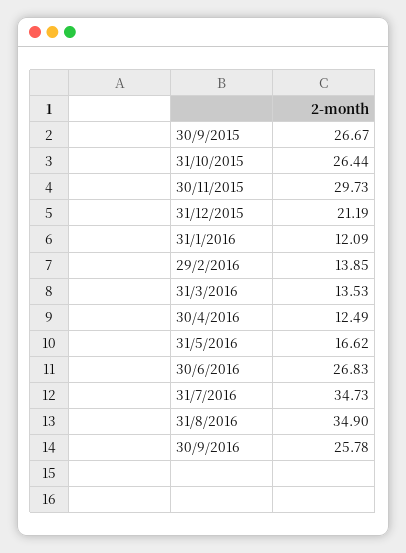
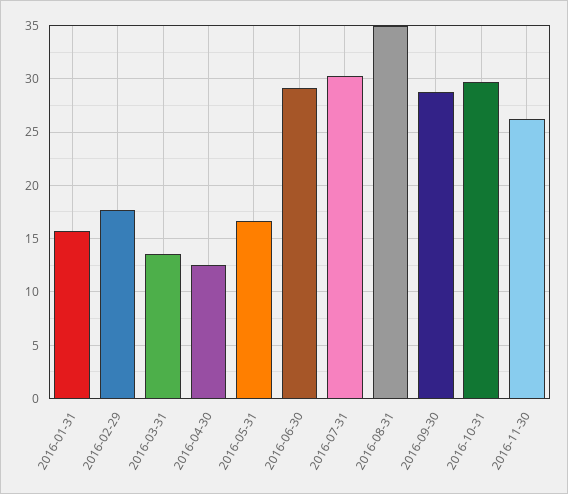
30/9/2015: 26.67 -> none
31/10/2015: 26.44 -> none
30/11/2015: 29.73 -> none
31/12/2015: 21.19 -> none
31/1/2016: 12.09 -> 16
29/2/2016: 13.85 -> 18
30/6/2016: 26.83 -> 29
31/7/2016: 34.73 -> 30
30/9/2016: 25.78 -> 29
2016-10-31: none -> 30
2016-11-30: none -> 26

